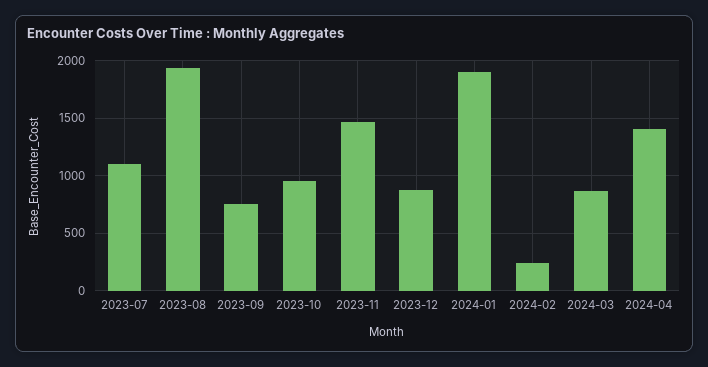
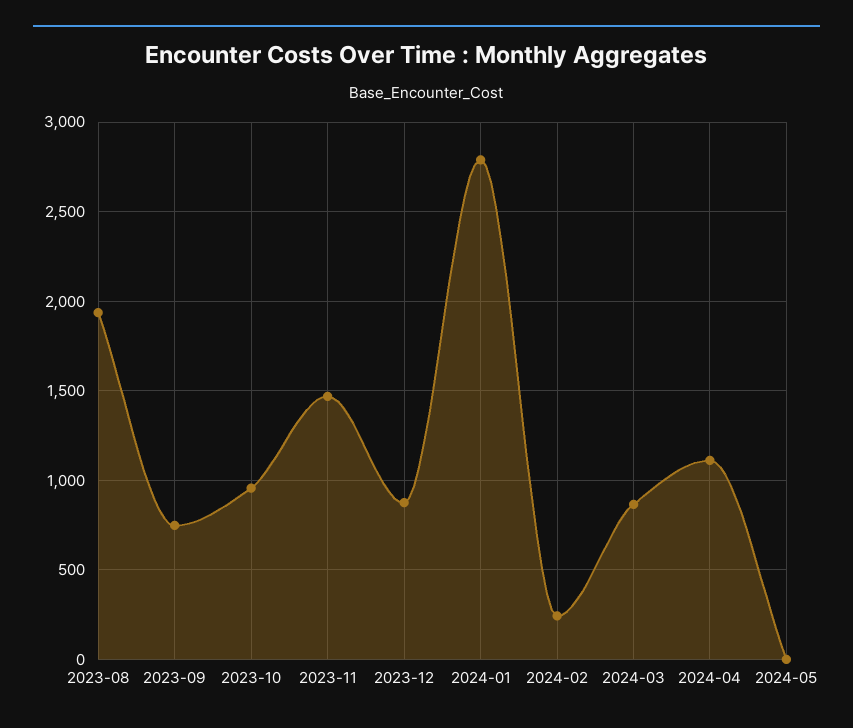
2023-07: 1100 -> none
2024-01: 1900 -> 2800
2024-04: 1400 -> 1100
2024-05: none -> 0

